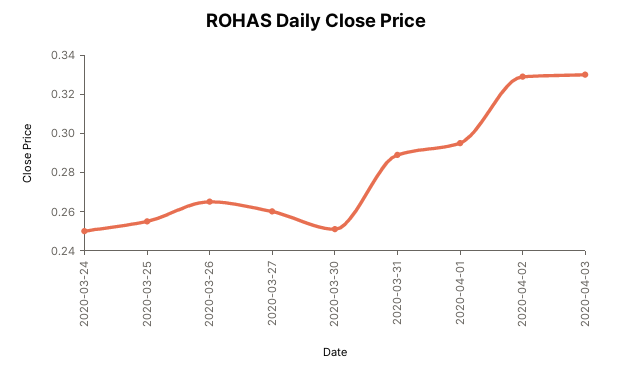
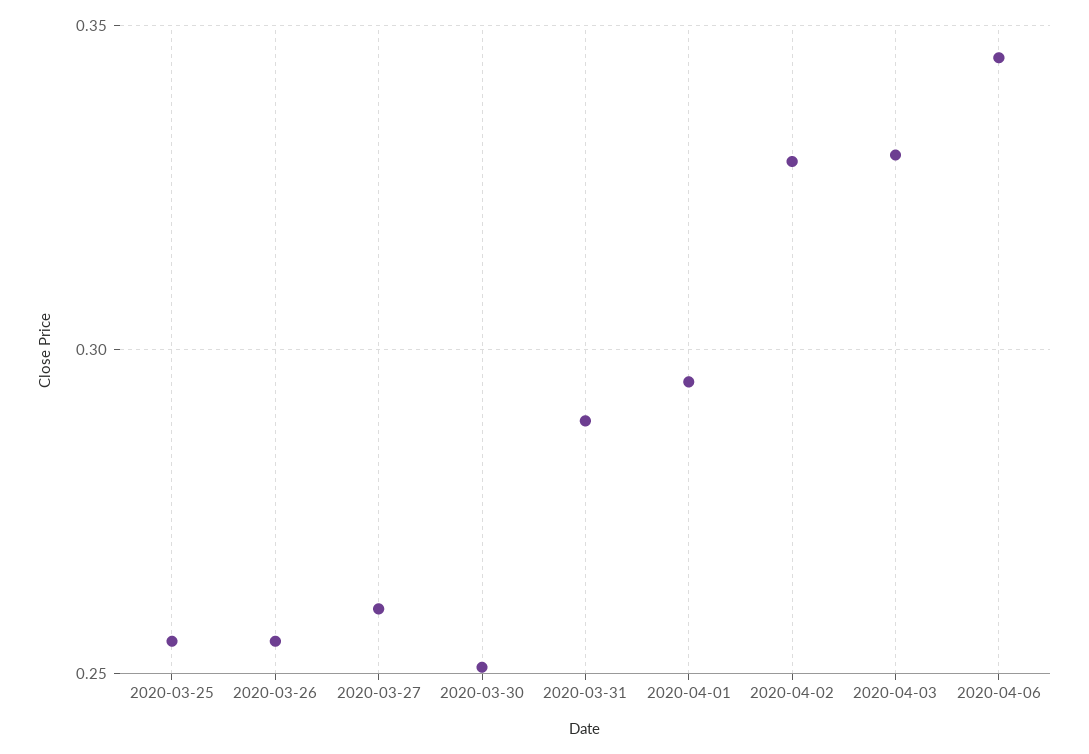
2020-03-24: 0.25 -> none
2020-03-26: 0.265 -> 0.255
2020-04-06: none -> 0.345

